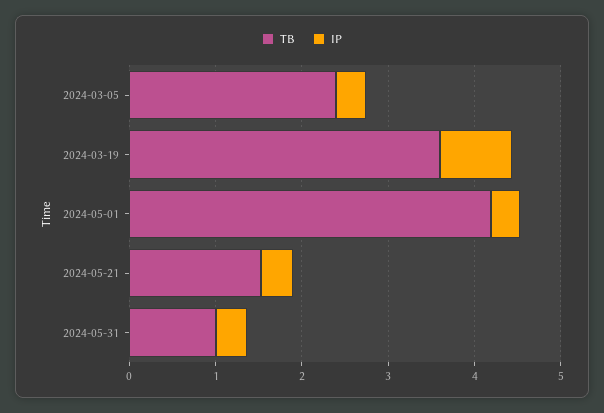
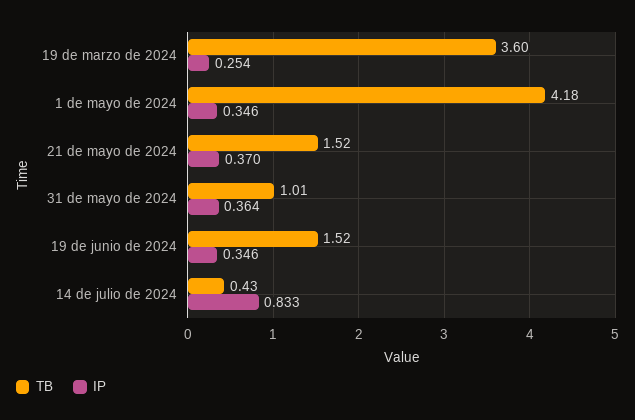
TB, 2024-03-05: 2.4 -> none
IP, 2024-03-05: 0.4 -> none
IP, 2024-03-19: 0.8 -> 0.254
TB, 19 de junio de 2024: none -> 1.52
IP, 19 de junio de 2024: none -> 0.346
TB, 14 de julio de 2024: none -> 0.43
IP, 14 de julio de 2024: none -> 0.833

